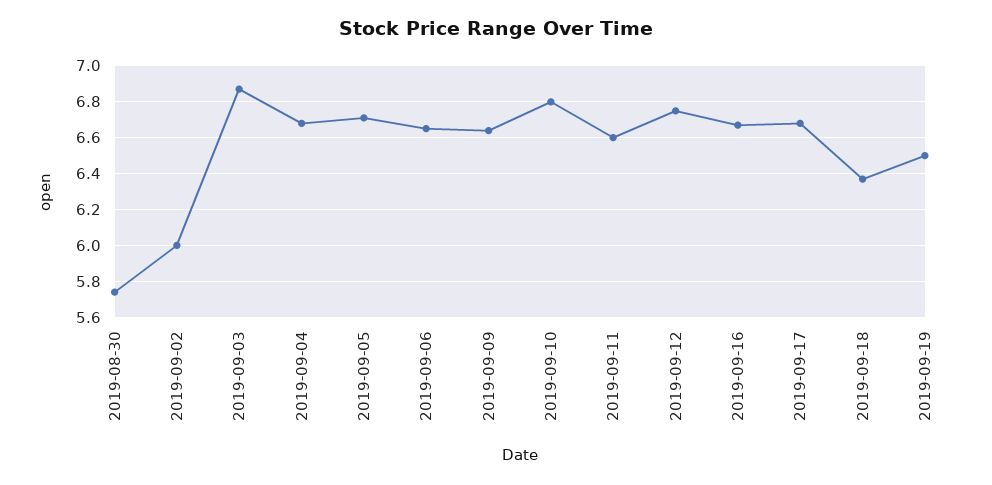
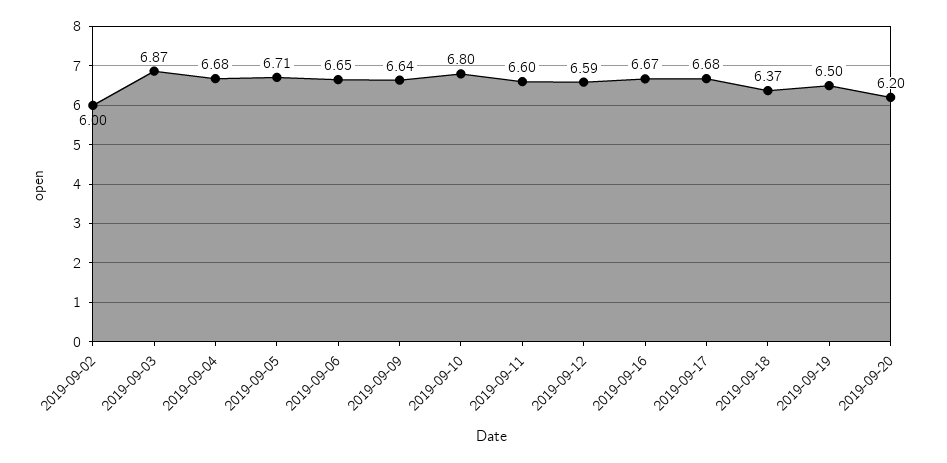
2019-08-30: 5.75 -> none
2019-09-12: 6.75 -> 6.59
2019-09-20: none -> 6.2

